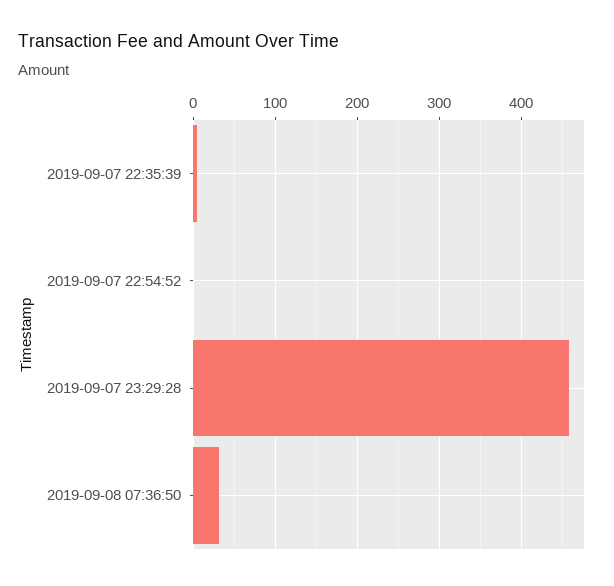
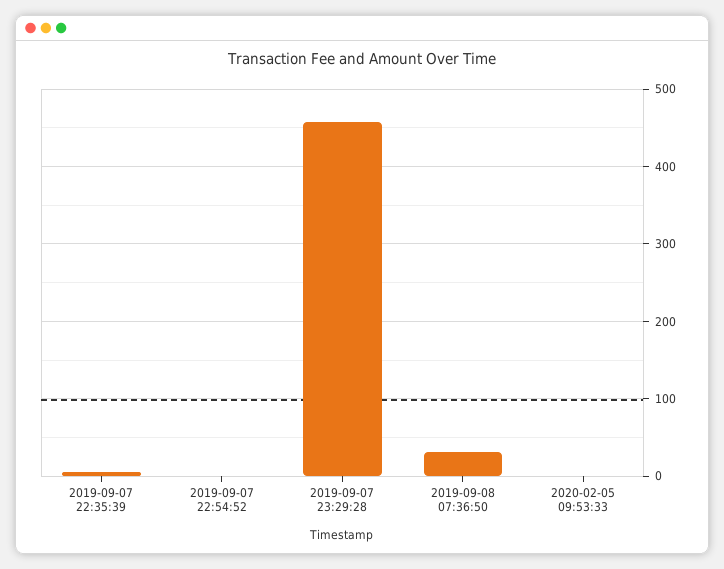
2020-02-05 09:53:33: none -> 0

